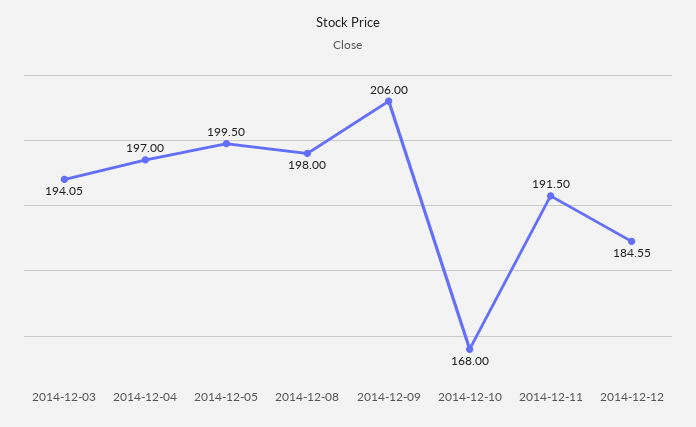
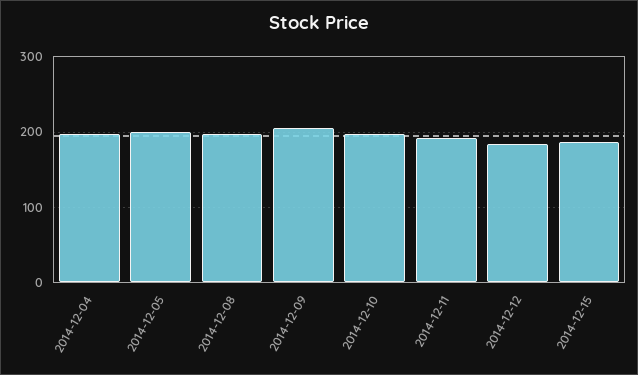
2014-12-03: 194.05 -> none
2014-12-10: 168 -> 200
2014-12-15: none -> 190

